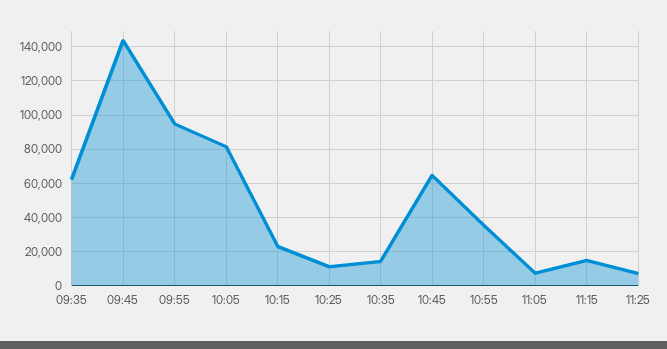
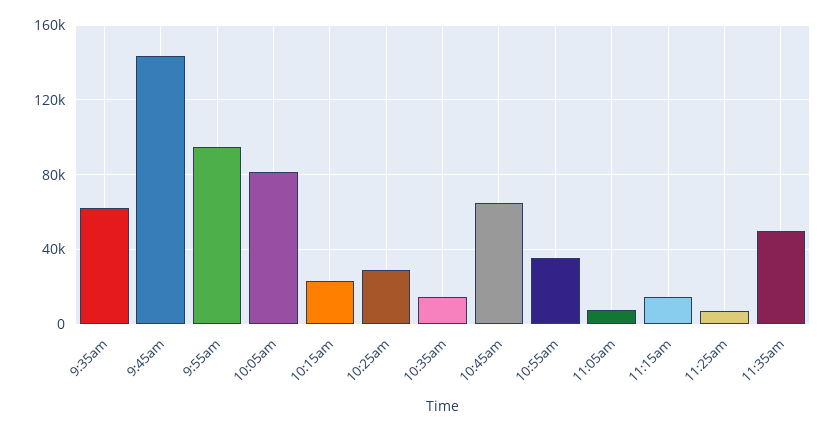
10:25: 10000 -> 30000
11:35am: none -> 50000

